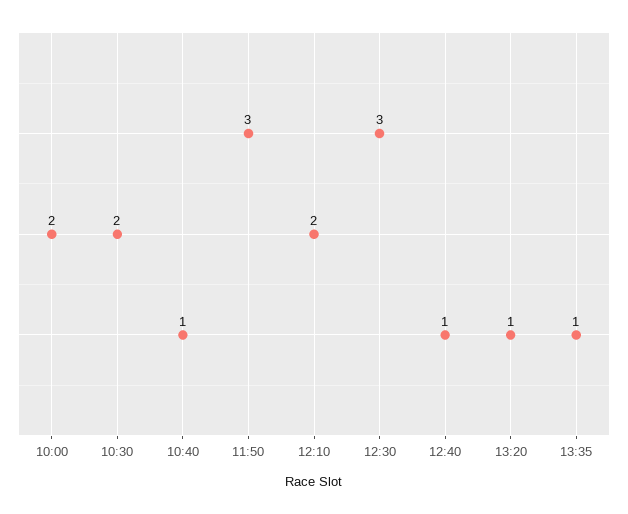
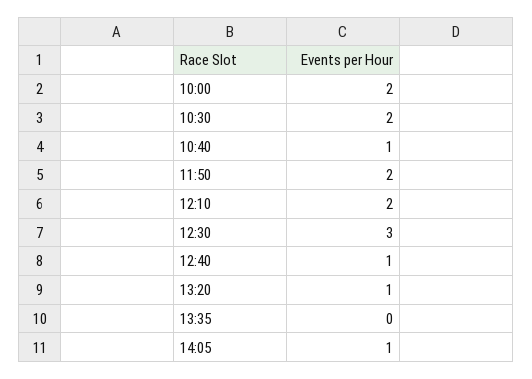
11:50: 3 -> 2
13:35: 1 -> 0
14:05: none -> 1

